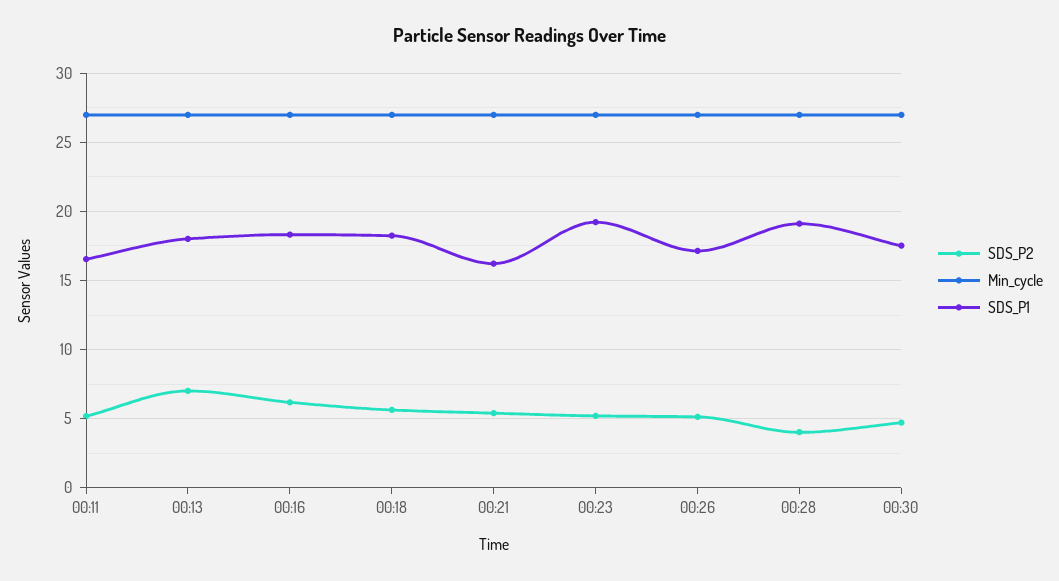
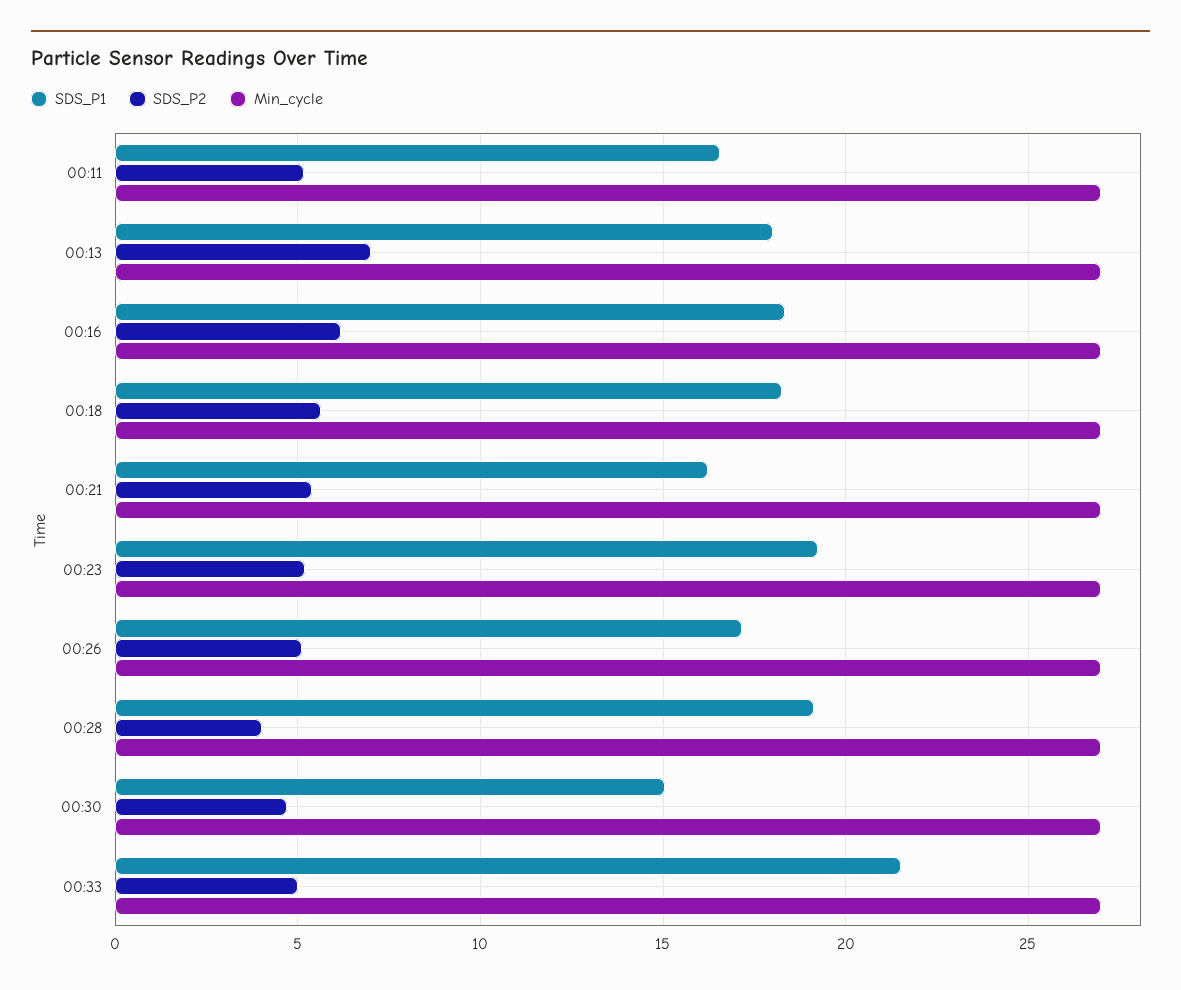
SDS_P1, 00:30: 17.5 -> 15
SDS_P1, 00:33: none -> 21.5
SDS_P2, 00:33: none -> 5
Min_cycle, 00:33: none -> 27

